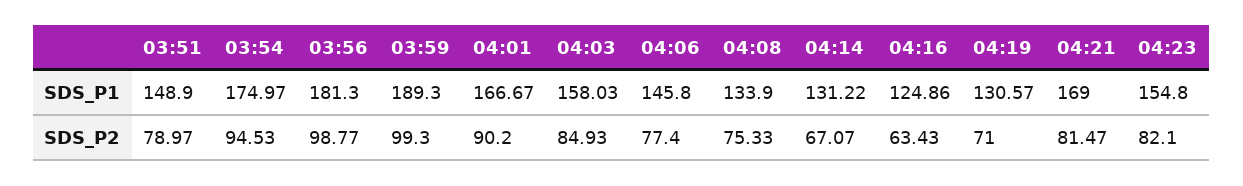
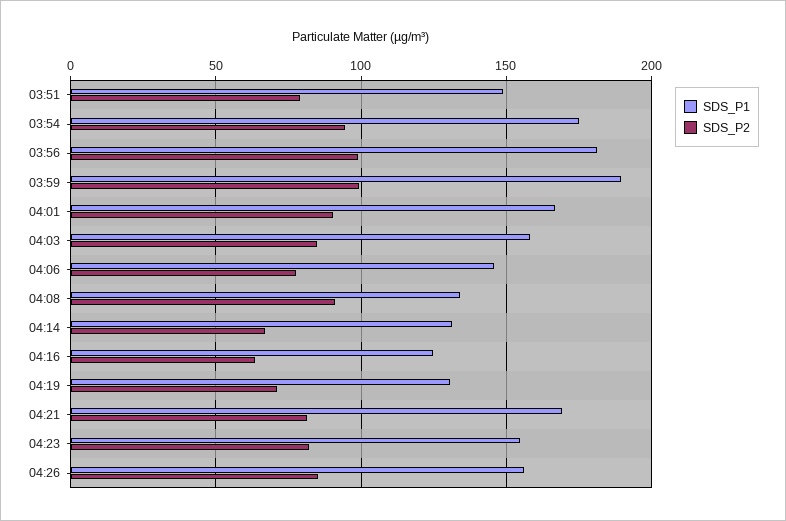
SDS_P2, 04:08: 75.33 -> 90
SDS_P1, 04:26: none -> 155
SDS_P2, 04:26: none -> 85

